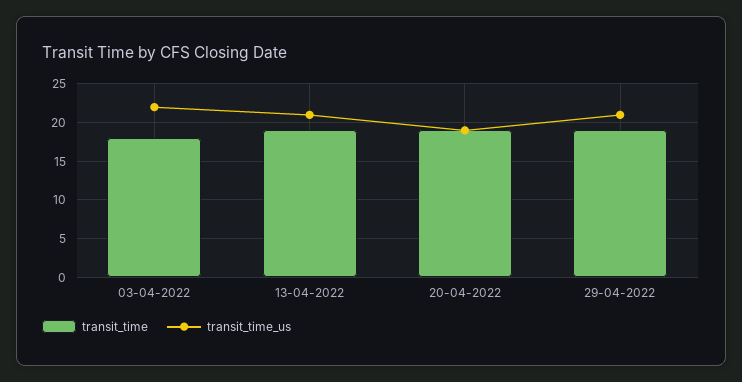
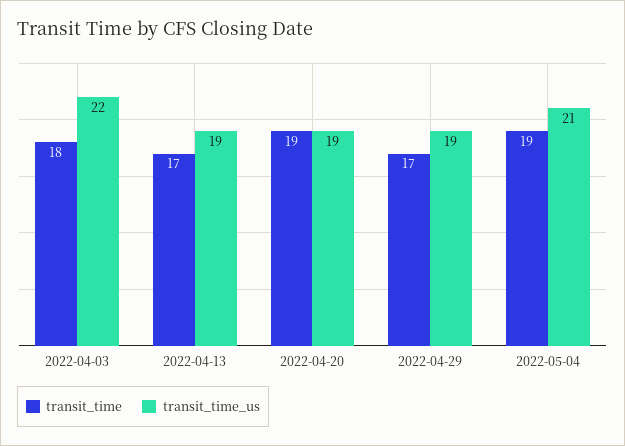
transit_time, 13-04-2022: 19 -> 17
transit_time_us, 13-04-2022: 21 -> 19
transit_time, 29-04-2022: 19 -> 17
transit_time_us, 29-04-2022: 21 -> 19
transit_time, 2022-05-04: none -> 19
transit_time_us, 2022-05-04: none -> 21

